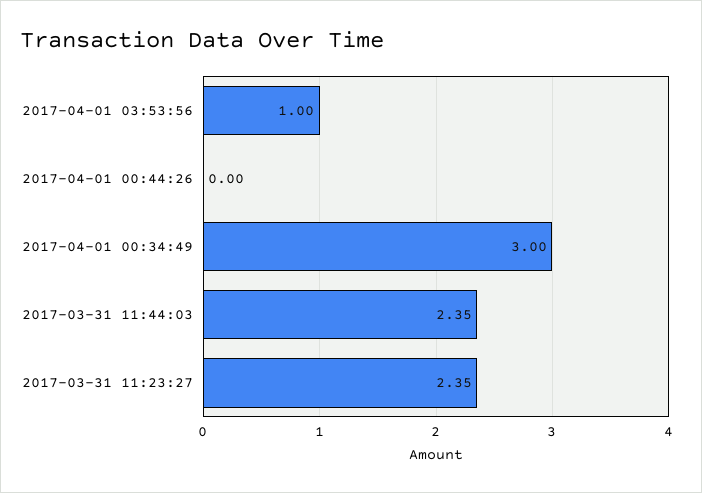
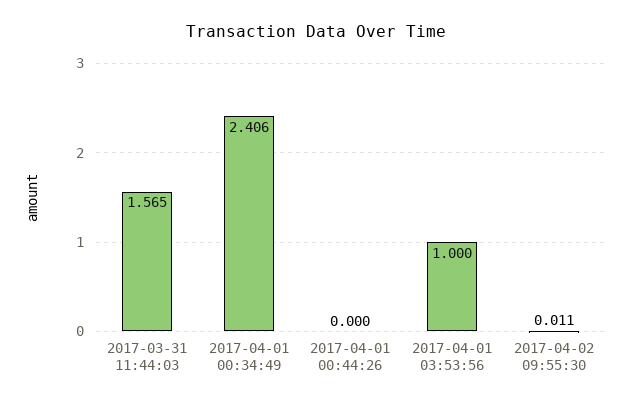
2017-04-01 00:34:49: 3 -> 2.406
2017-03-31 11:44:03: 2.35 -> 1.565
2017-03-31 11:23:27: 2.35 -> none
2017-04-02 09:55:30: none -> 0.011

